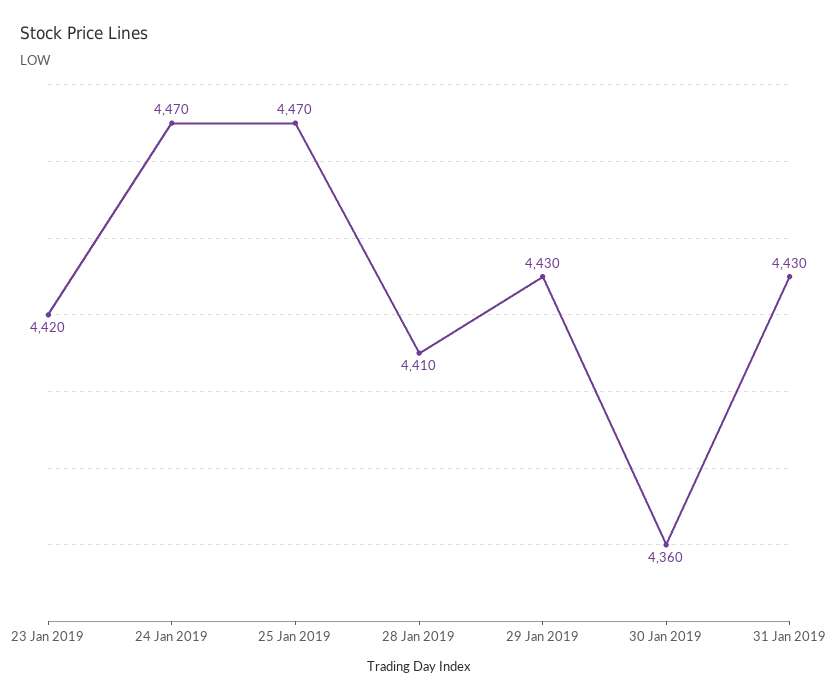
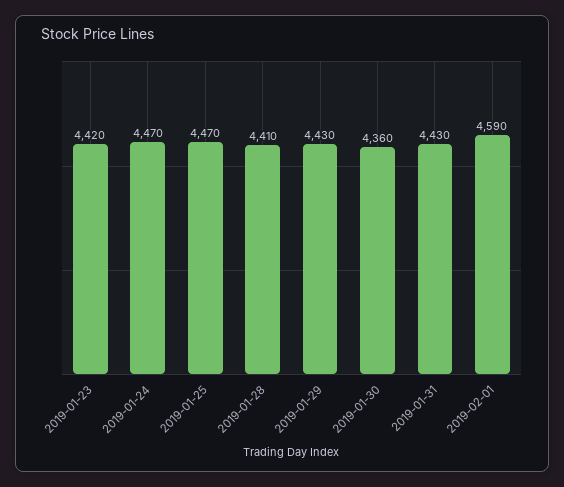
2019-02-01: none -> 4590

